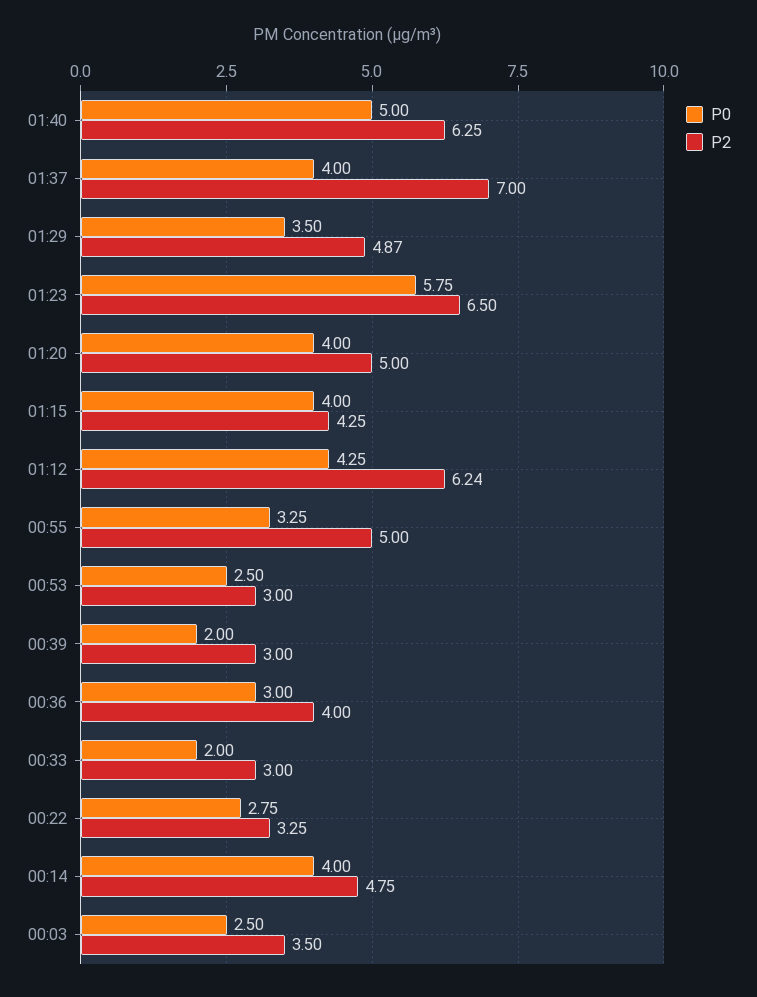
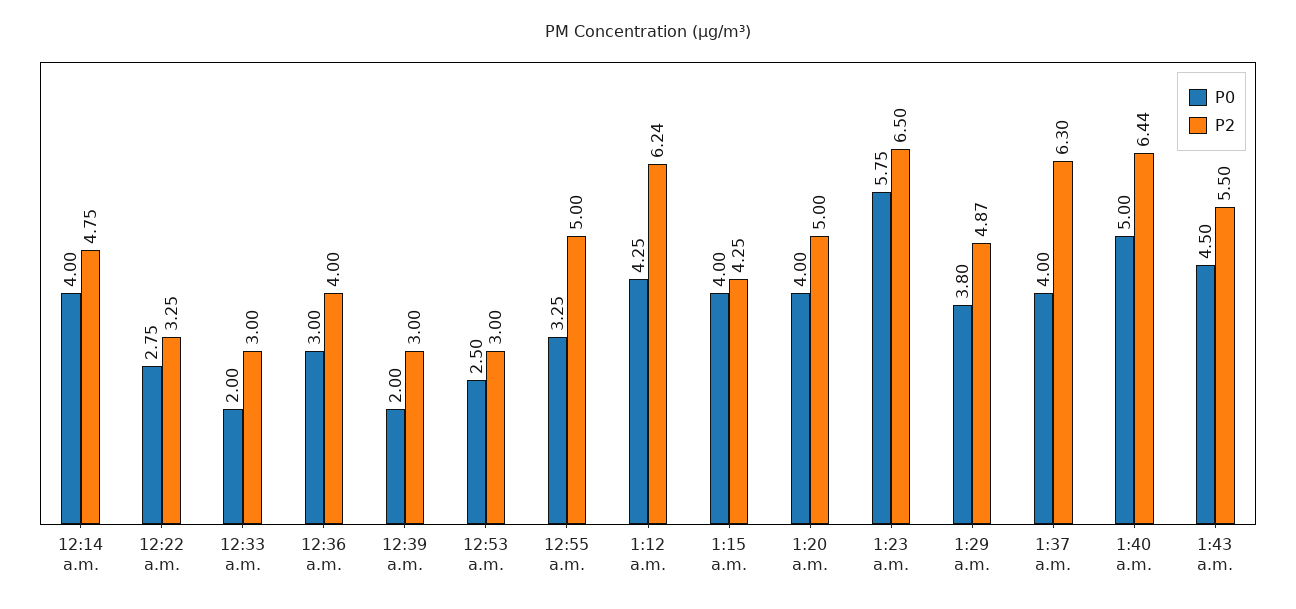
P2, 01:40: 6.25 -> 6.44
P2, 01:37: 7 -> 6.3
P0, 01:29: 3.5 -> 3.8
P0, 00:03: 2.5 -> none
P2, 00:03: 3.5 -> none
P0, 1:43 a.m.: none -> 4.5
P2, 1:43 a.m.: none -> 5.5

